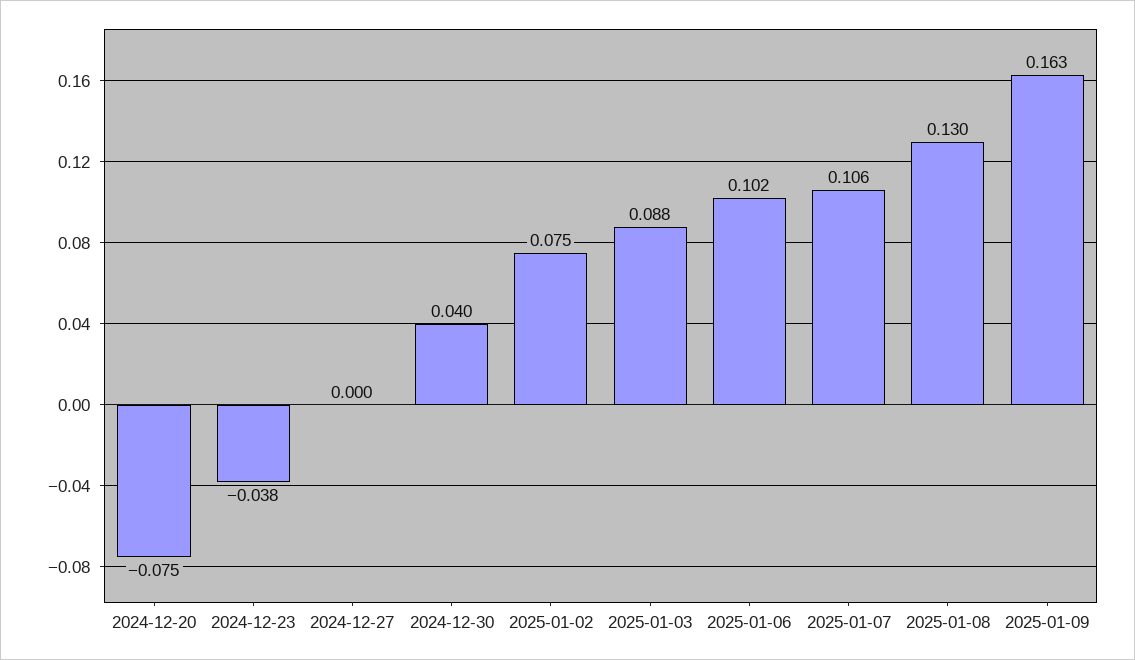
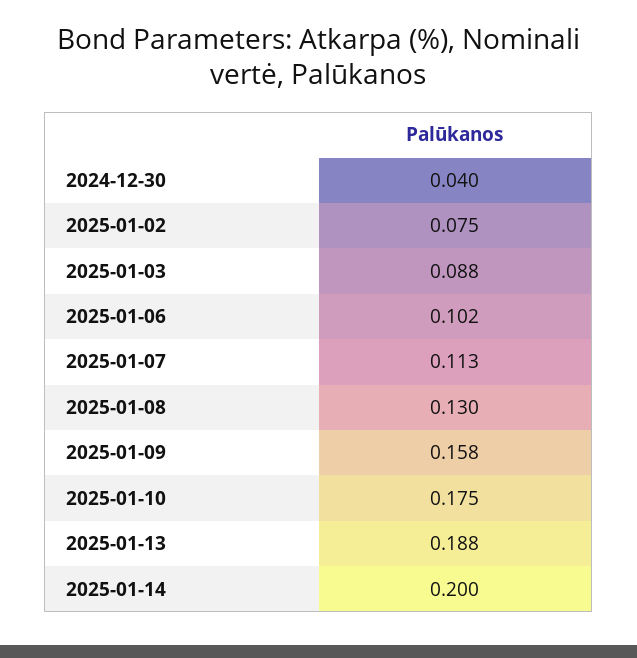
2024-12-20: -0.075 -> none
2024-12-23: -0.038 -> none
2024-12-27: 0 -> none
2025-01-07: 0.106 -> 0.113
2025-01-09: 0.163 -> 0.158
2025-01-10: none -> 0.175
2025-01-13: none -> 0.188
2025-01-14: none -> 0.2

